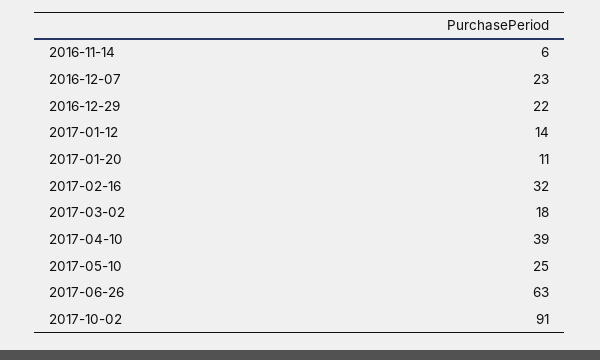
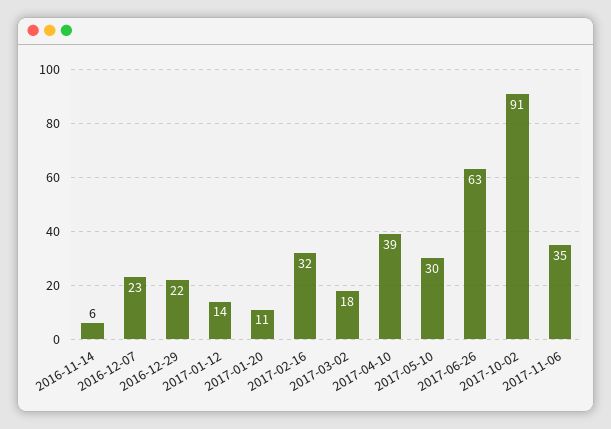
2017-05-10: 25 -> 30
2017-11-06: none -> 35

